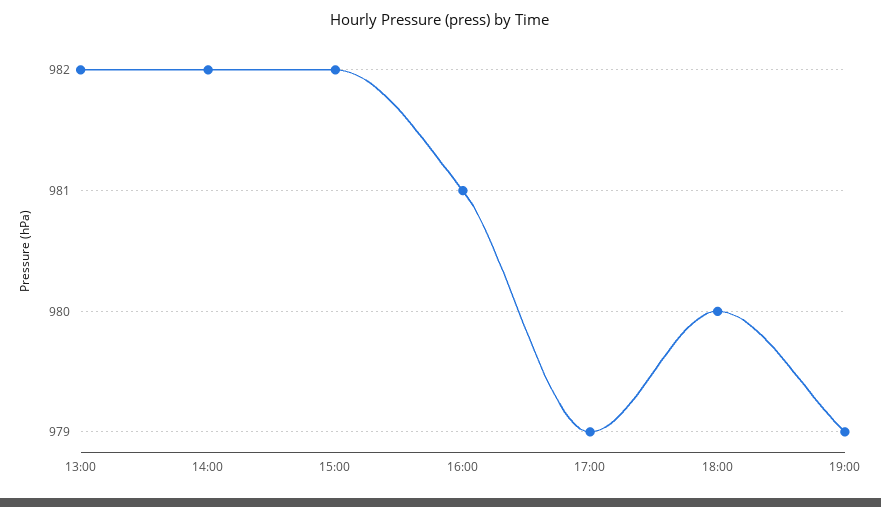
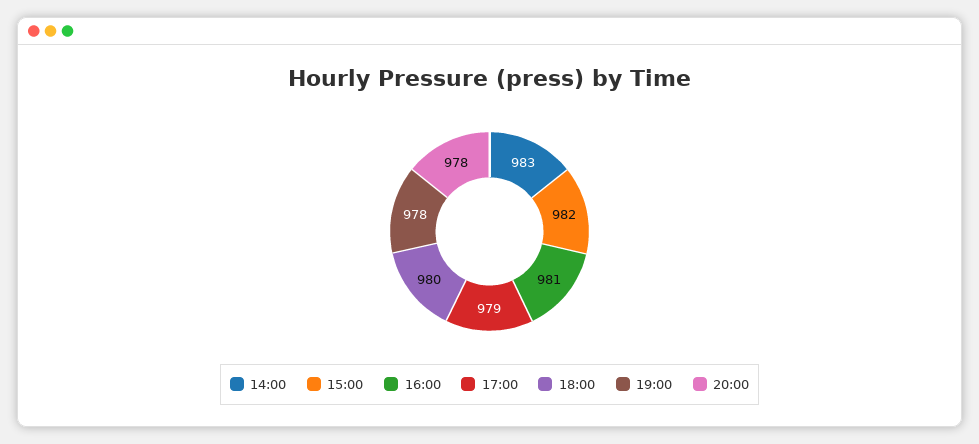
13:00: 982 -> none
14:00: 982 -> 983
19:00: 979 -> 978
20:00: none -> 978

